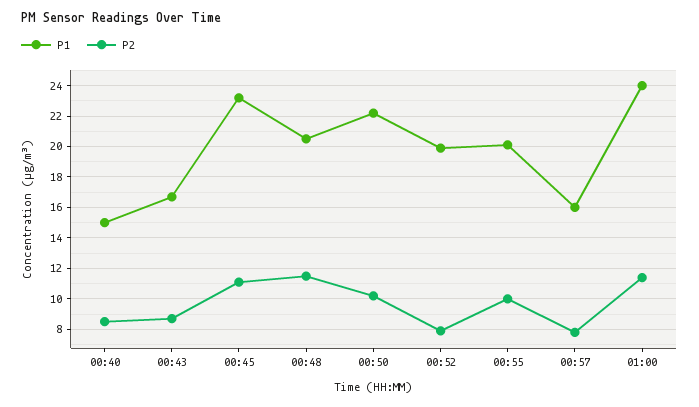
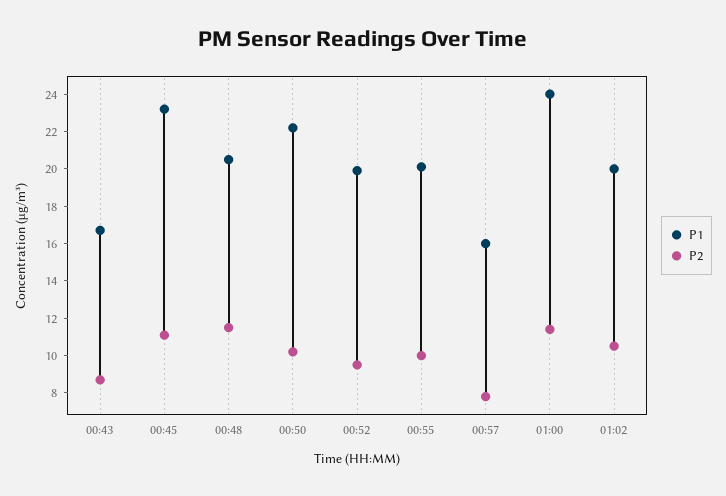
P1, 00:40: 15 -> none
P2, 00:40: 8.5 -> none
P2, 00:52: 8 -> 9.5
P1, 01:02: none -> 20
P2, 01:02: none -> 10.5

